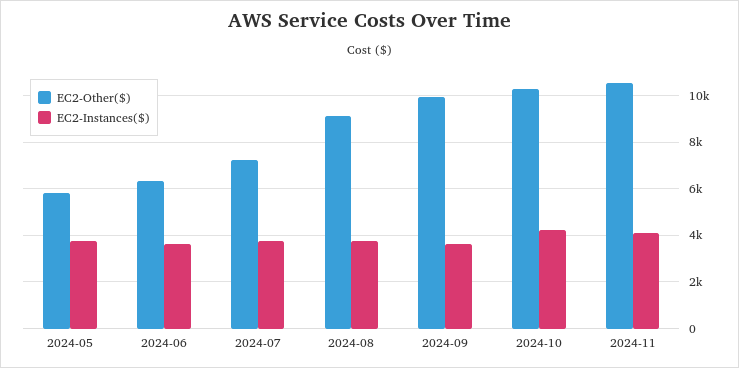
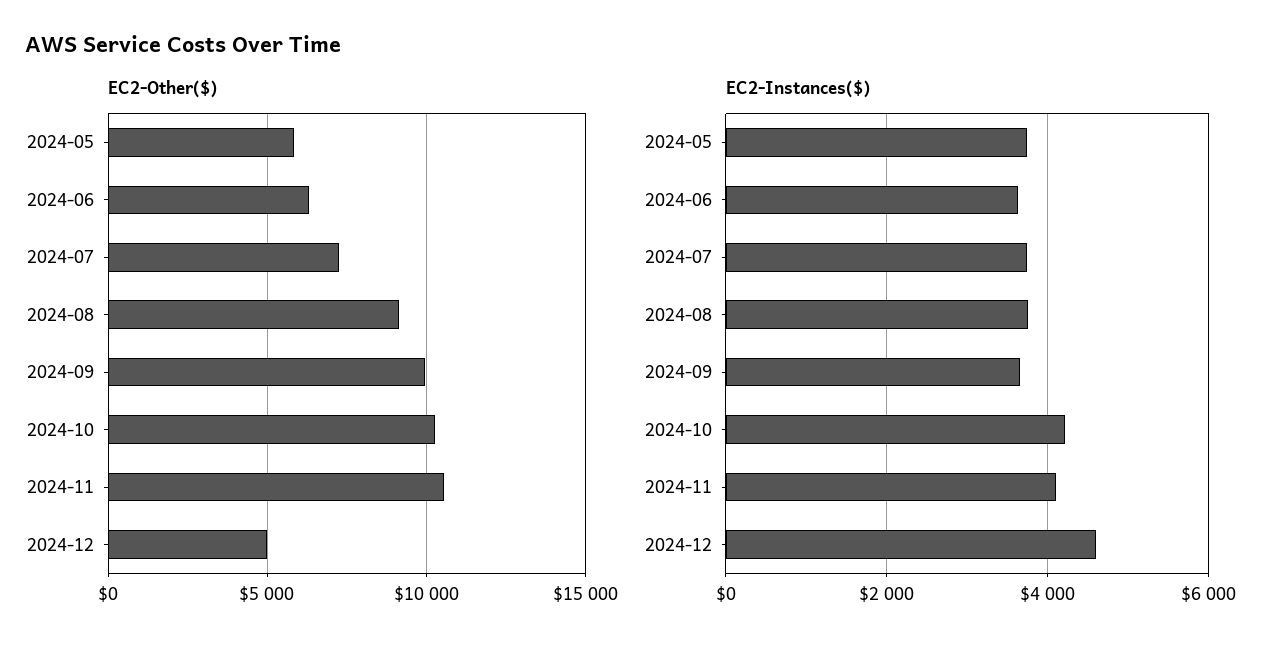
EC2-Other($), 2024-12: none -> 5000
EC2-Instances($), 2024-12: none -> 4600

